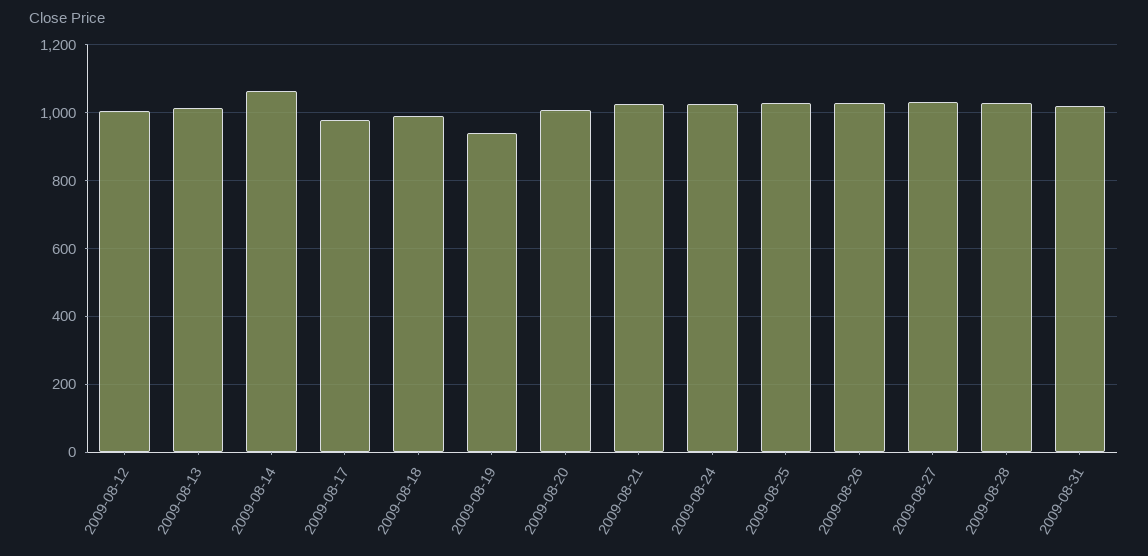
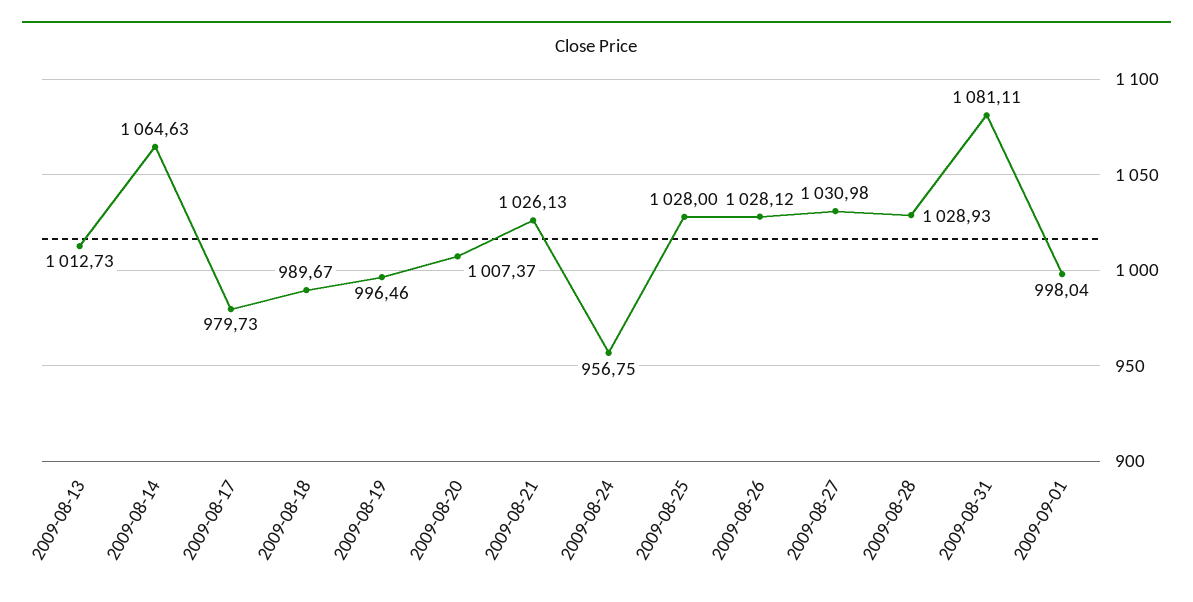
2009-08-12: 1000 -> none
2009-08-19: 940 -> 996.46
2009-08-24: 1020 -> 956.75
2009-08-31: 1020 -> 1081.11
2009-09-01: none -> 998.04

